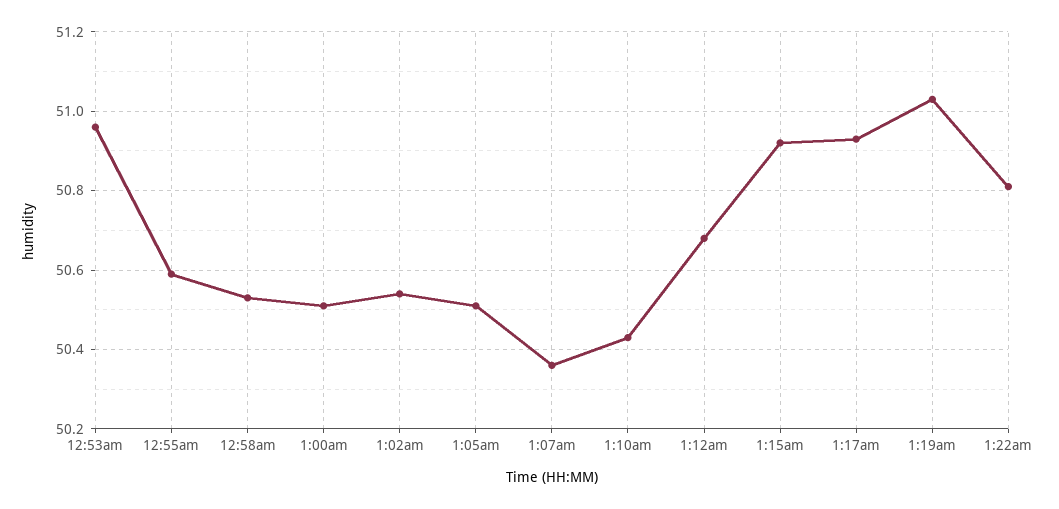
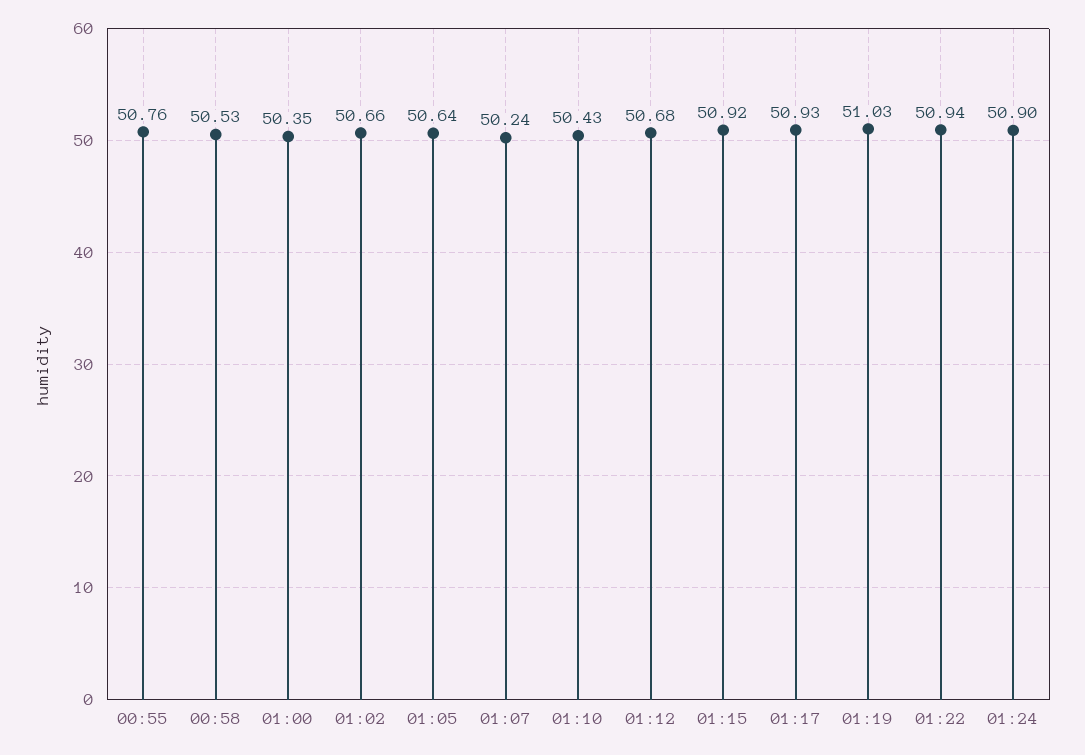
12:53am: 50.95 -> none
12:55am: 50.6 -> 50.76
1:00am: 50.5 -> 50.35
1:02am: 50.55 -> 50.66
1:05am: 50.5 -> 50.64
1:07am: 50.35 -> 50.24
1:22am: 50.8 -> 50.94
01:24: none -> 50.9

